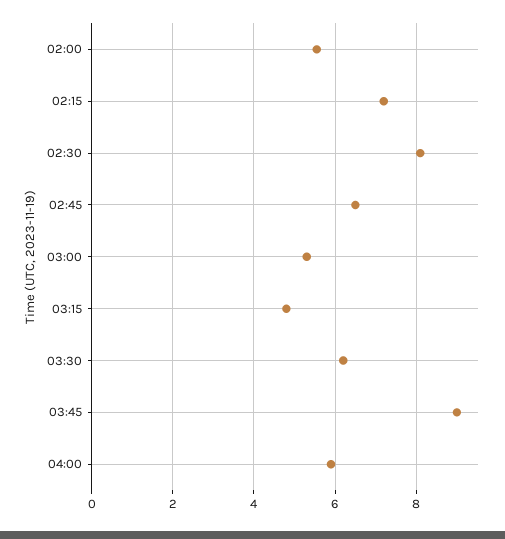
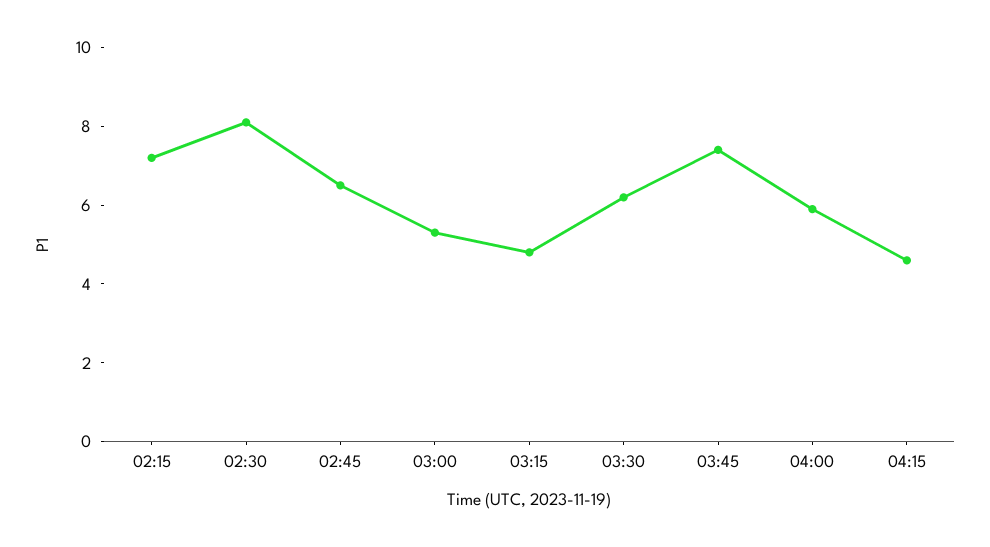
02:00: 5.6 -> none
03:45: 9 -> 7.5
04:15: none -> 4.5

